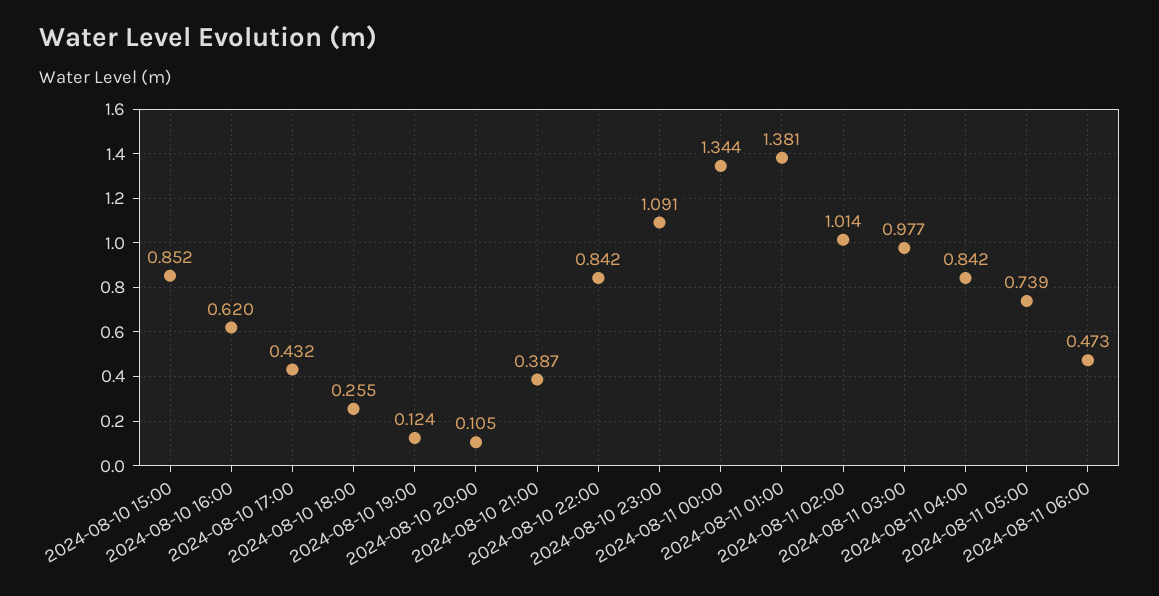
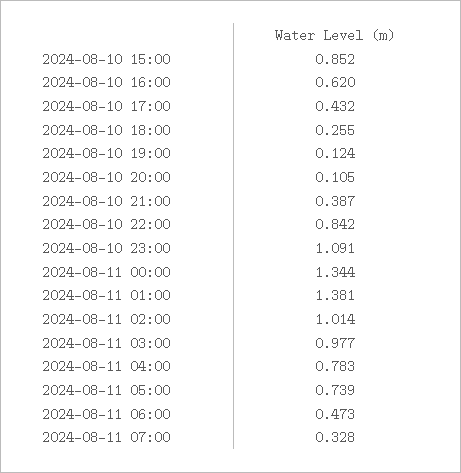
2024-08-11 04:00: 0.842 -> 0.783
2024-08-11 07:00: none -> 0.328

